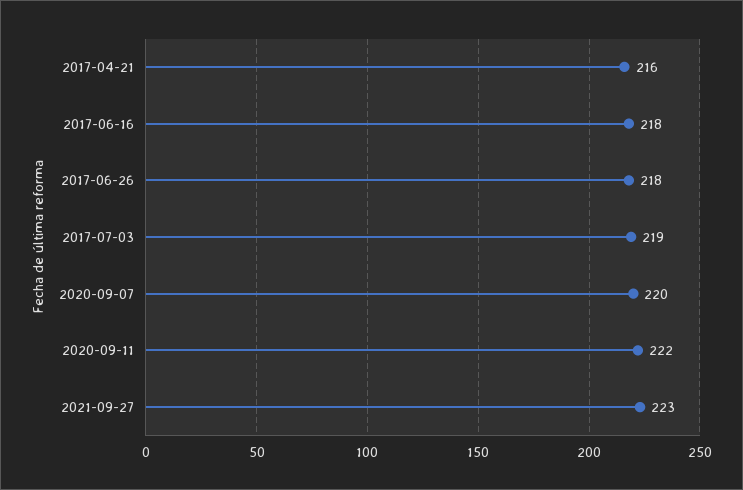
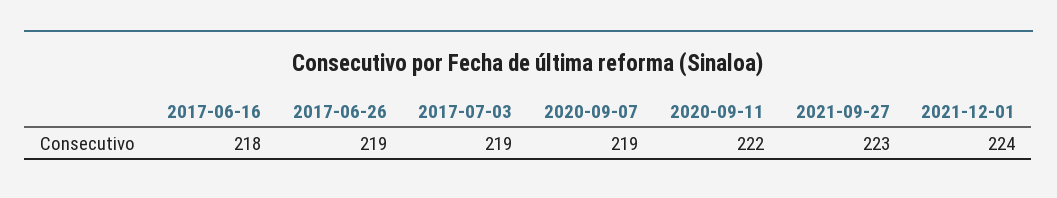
2017-04-21: 216 -> none
2017-06-26: 218 -> 219
2020-09-07: 220 -> 219
2021-12-01: none -> 224

